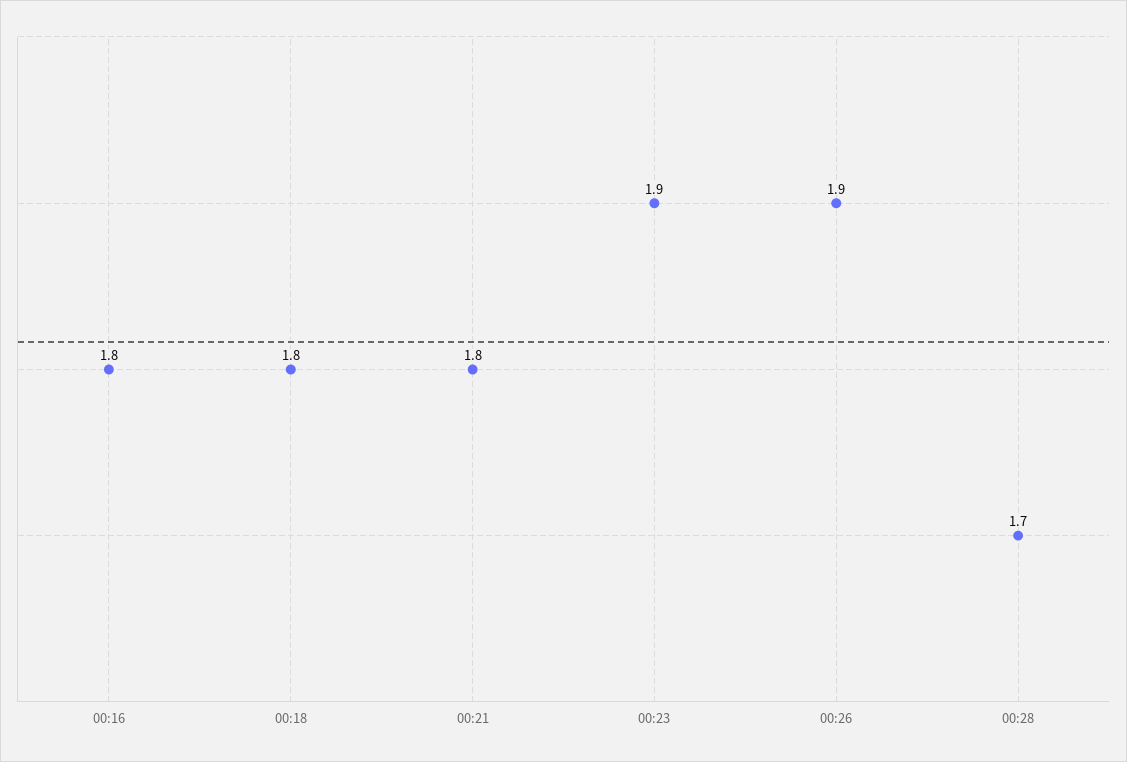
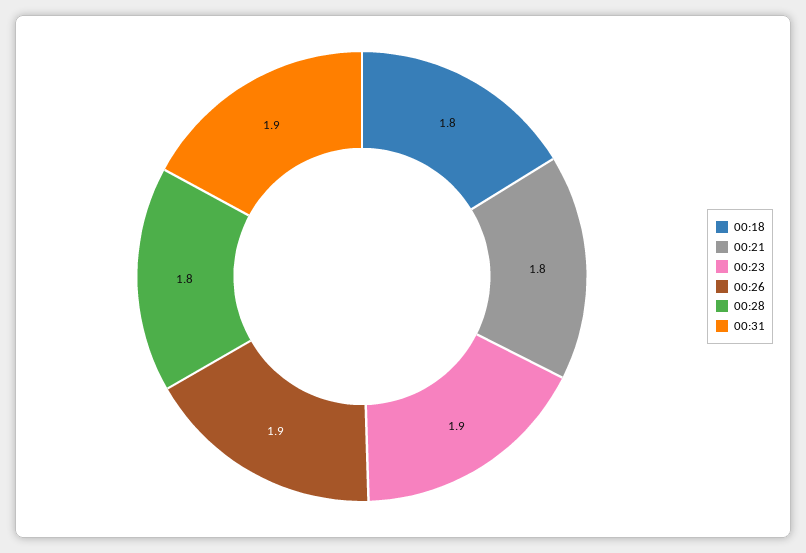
00:16: 1.8 -> none
00:28: 1.7 -> 1.8
00:31: none -> 1.9

